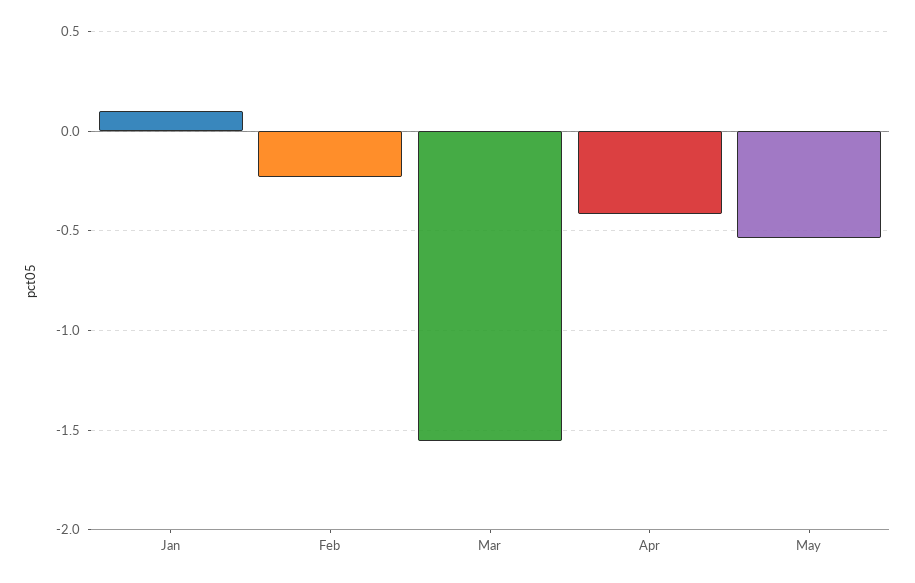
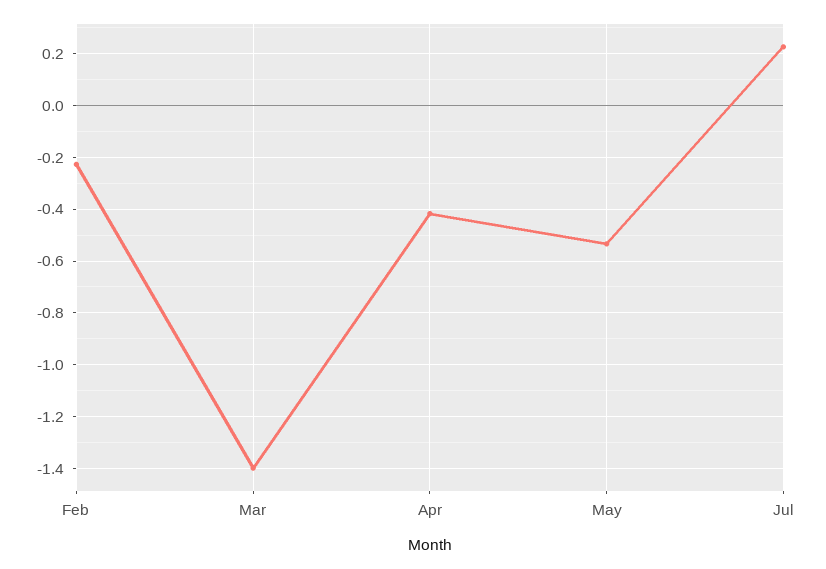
Jan: 0.1 -> none
Mar: -1.55 -> -1.4
Jul: none -> 0.225

